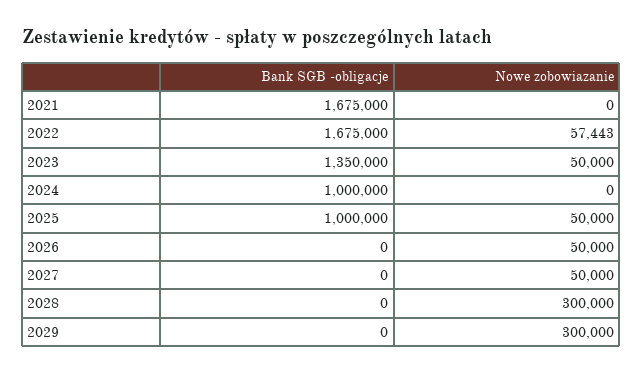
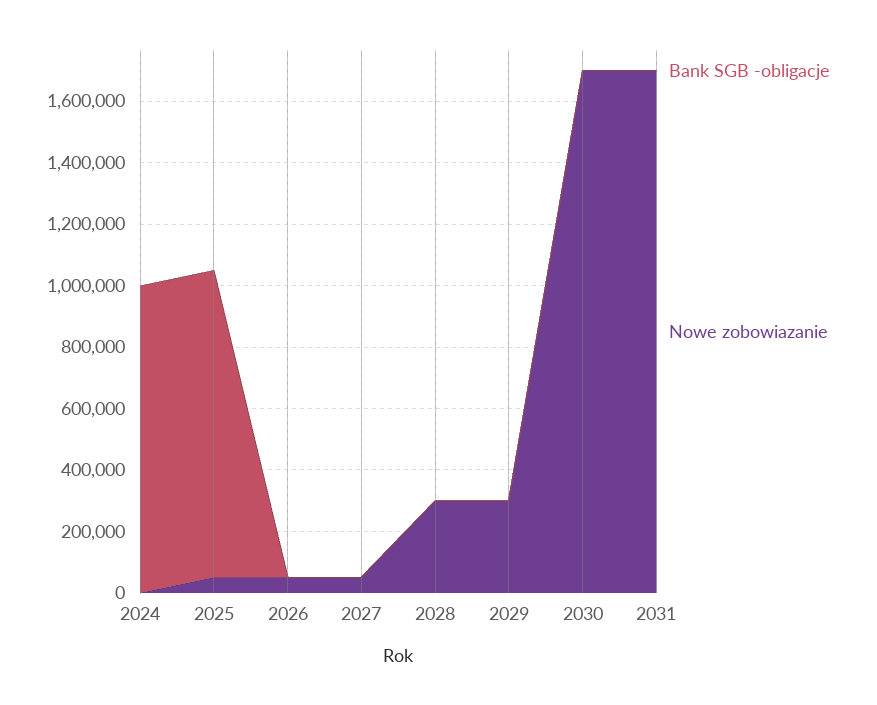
Bank SGB -obligacje, 2021: 1675000 -> none
Nowe zobowiazanie, 2021: 0 -> none
Bank SGB -obligacje, 2022: 1675000 -> none
Nowe zobowiazanie, 2022: 57443 -> none
Bank SGB -obligacje, 2023: 1350000 -> none
Nowe zobowiazanie, 2023: 50000 -> none
Bank SGB -obligacje, 2030: none -> 0
Nowe zobowiazanie, 2030: none -> 1700000
Bank SGB -obligacje, 2031: none -> 0
Nowe zobowiazanie, 2031: none -> 1700000

